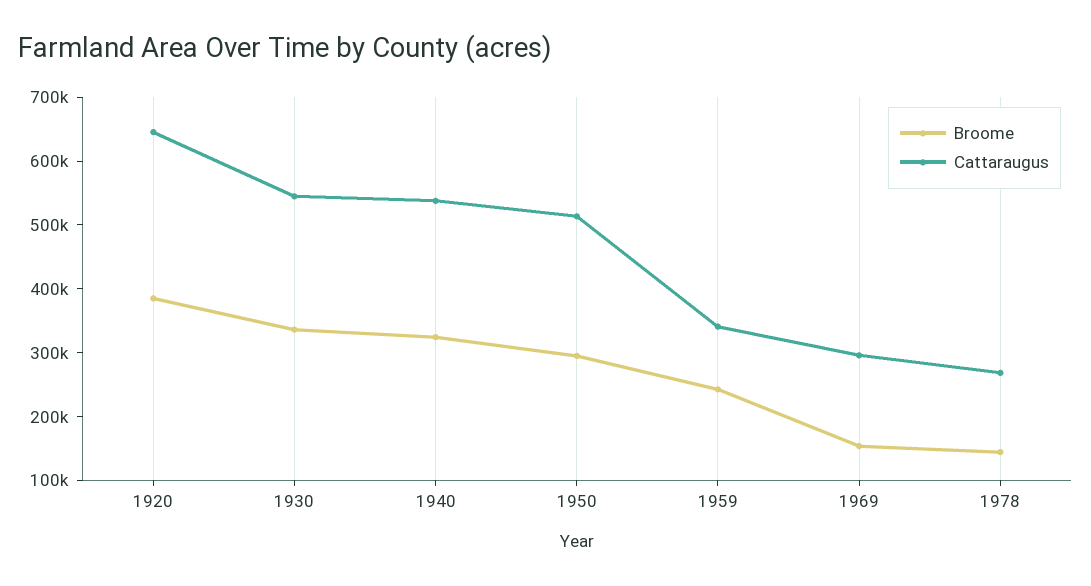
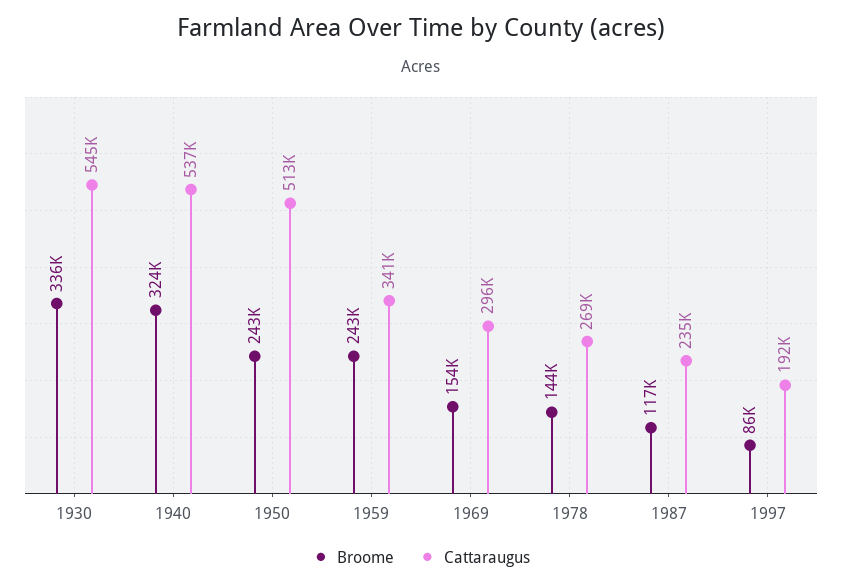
Broome, 1920: 380000 -> none
Cattaraugus, 1920: 640000 -> none
Broome, 1950: 300000 -> 243000
Broome, 1987: none -> 117000
Cattaraugus, 1987: none -> 235000
Broome, 1997: none -> 86000
Cattaraugus, 1997: none -> 192000

